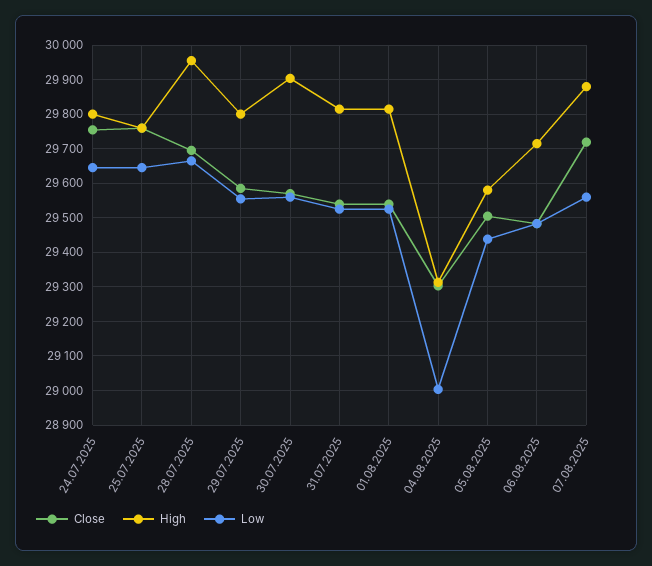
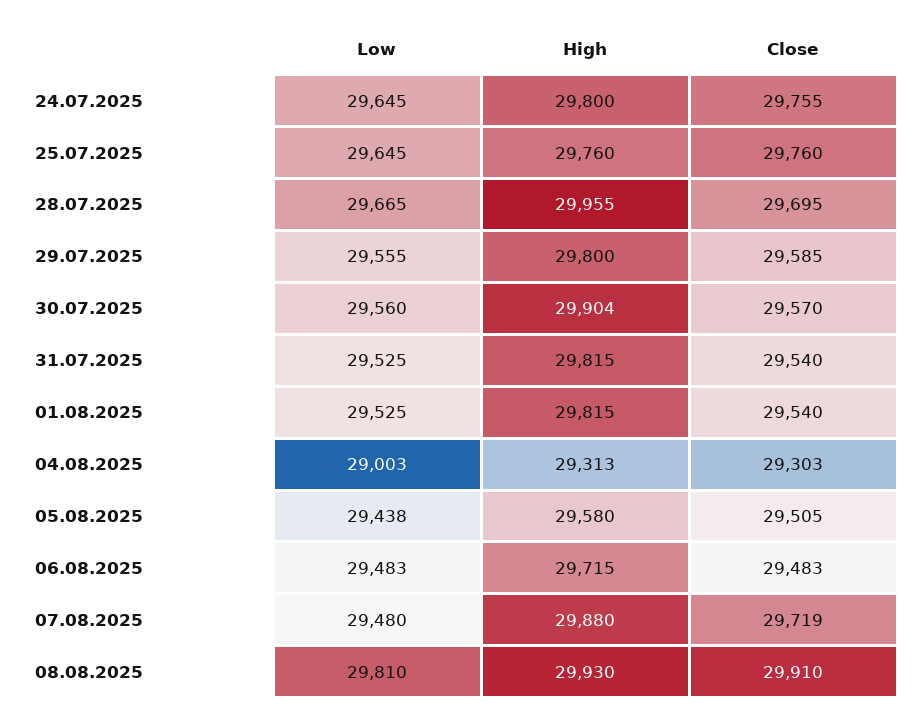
Low, 07.08.2025: 29560 -> 29480
Low, 08.08.2025: none -> 29810
High, 08.08.2025: none -> 29930
Close, 08.08.2025: none -> 29910

